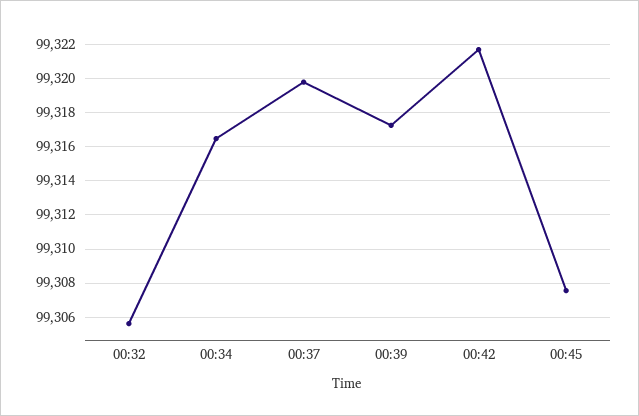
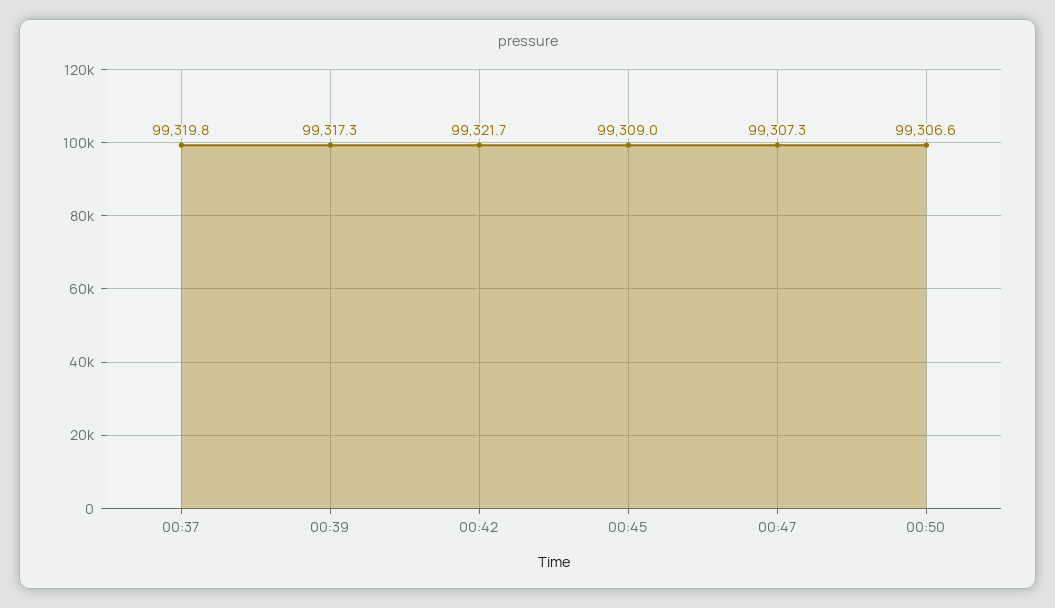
00:32: 99305.5 -> none
00:34: 99316.5 -> none
00:45: 99307.5 -> 99309
00:47: none -> 99307.3
00:50: none -> 99306.6

